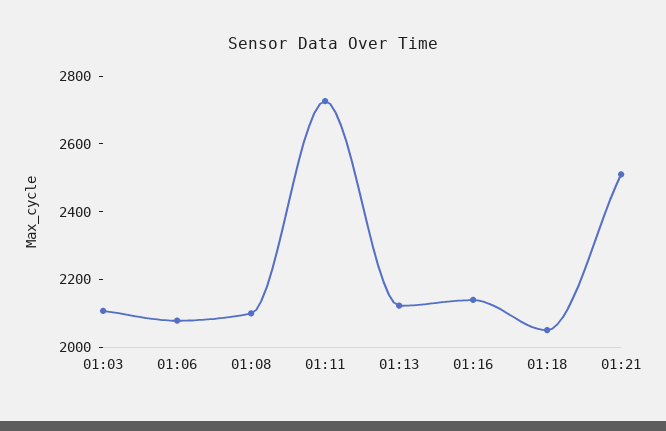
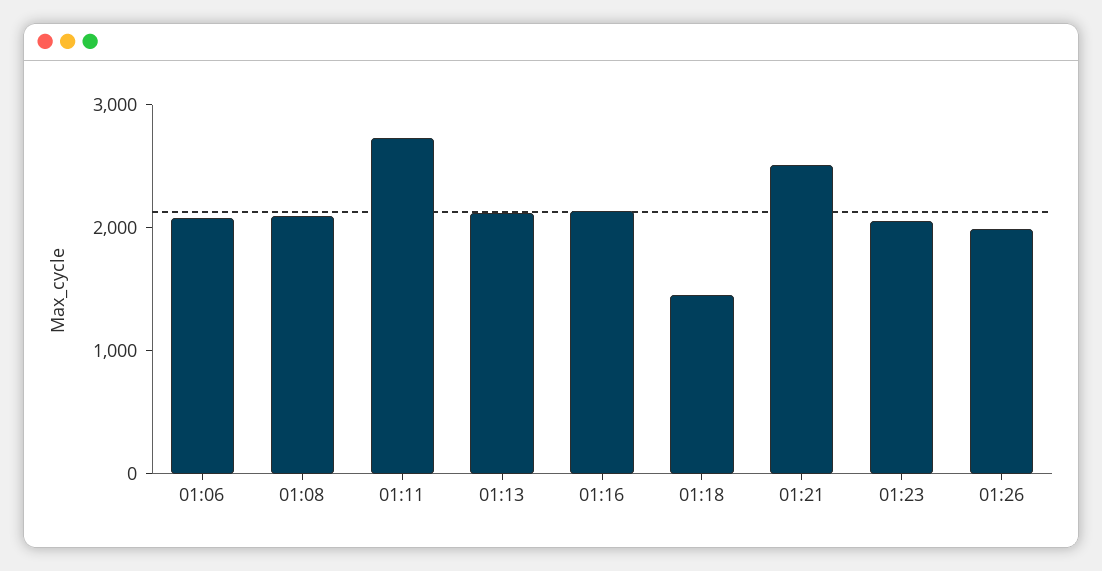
01:03: 2100 -> none
01:18: 2050 -> 1400
01:23: none -> 2000
01:26: none -> 2000

